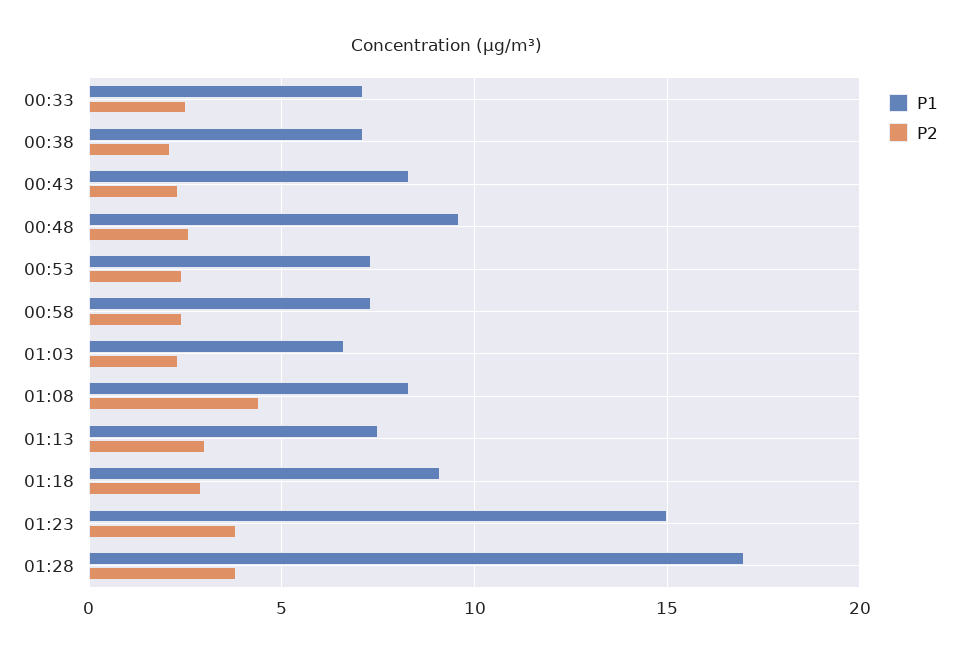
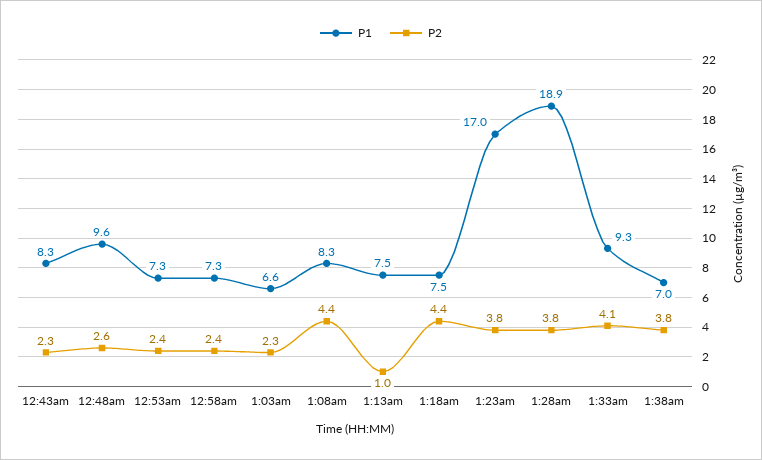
P1, 00:33: 7 -> none
P2, 00:33: 2.5 -> none
P1, 00:38: 7 -> none
P2, 00:38: 2 -> none
P2, 01:13: 3 -> 1
P1, 01:18: 9 -> 7.5
P2, 01:18: 3 -> 4.4
P1, 01:23: 15 -> 17
P1, 01:28: 17 -> 18.9
P1, 1:33am: none -> 9.3
P2, 1:33am: none -> 4.1
P1, 1:38am: none -> 7
P2, 1:38am: none -> 3.8

